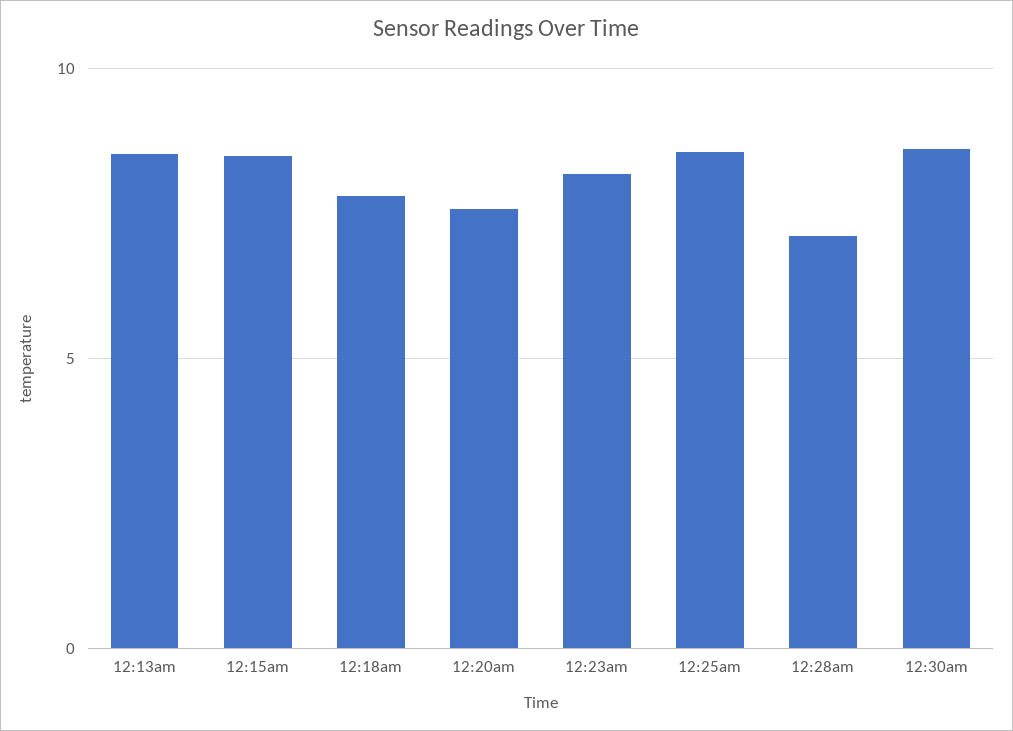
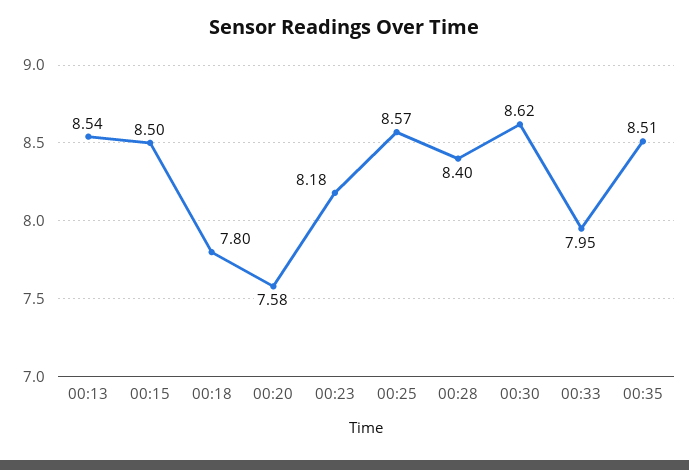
12:28am: 7 -> 8.4
00:33: none -> 7.95
00:35: none -> 8.51

